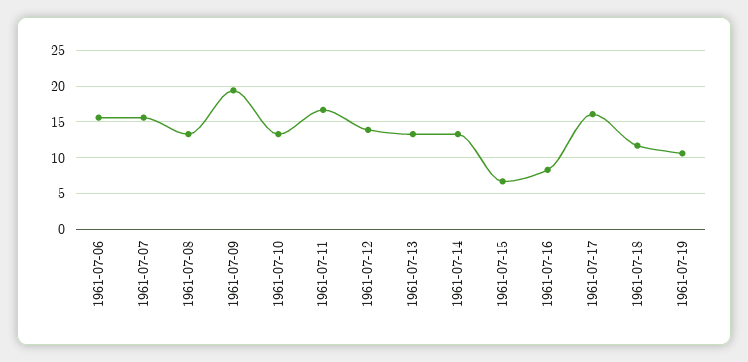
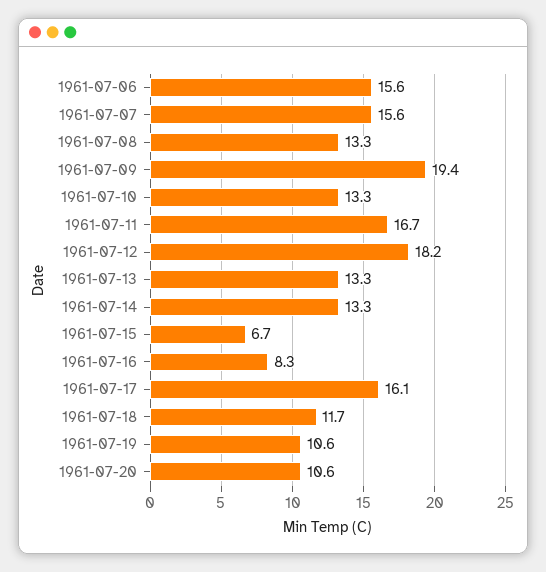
1961-07-12: 14 -> 18.2
1961-07-20: none -> 10.6

